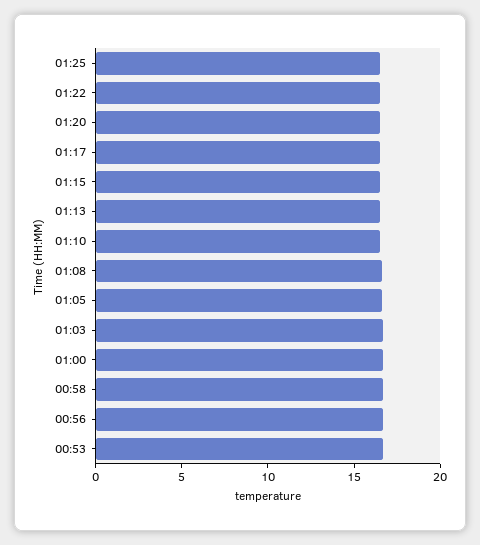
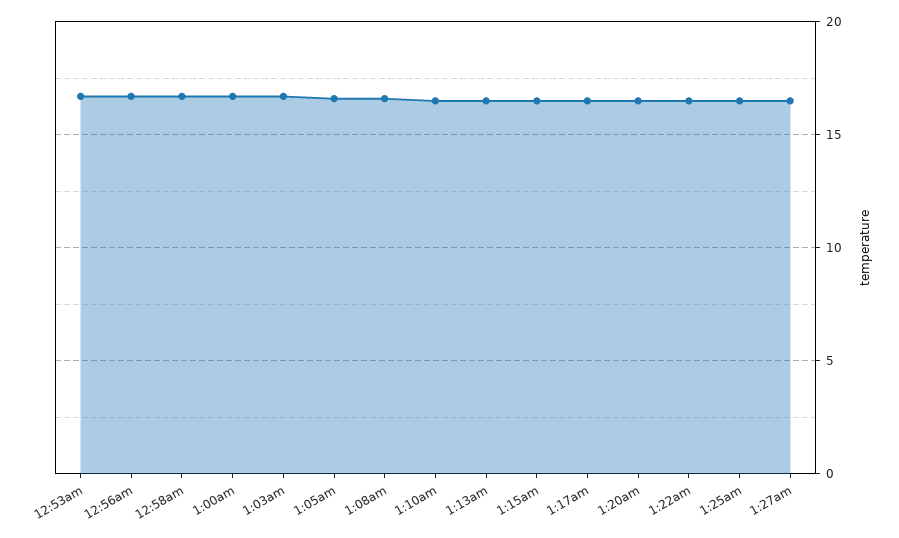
1:27am: none -> 16.5

